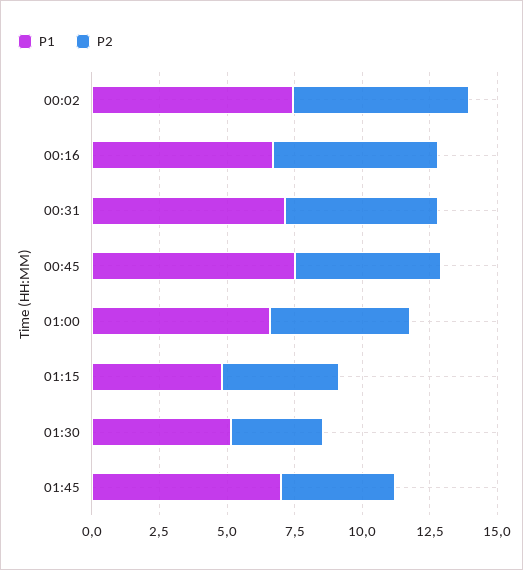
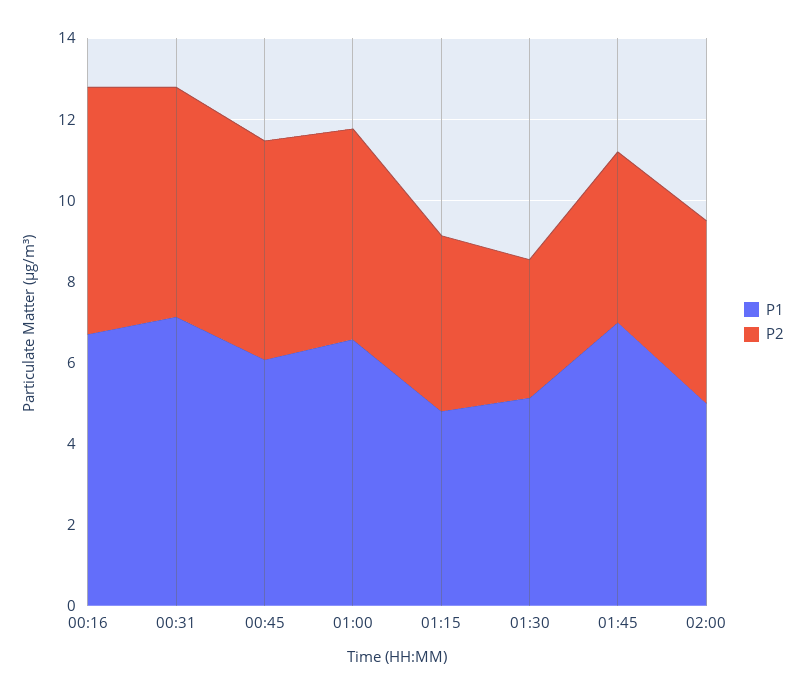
P1, 00:02: 7.5 -> none
P2, 00:02: 6.5 -> none
P1, 00:45: 7.5 -> 6
P1, 02:00: none -> 5
P2, 02:00: none -> 4.5

